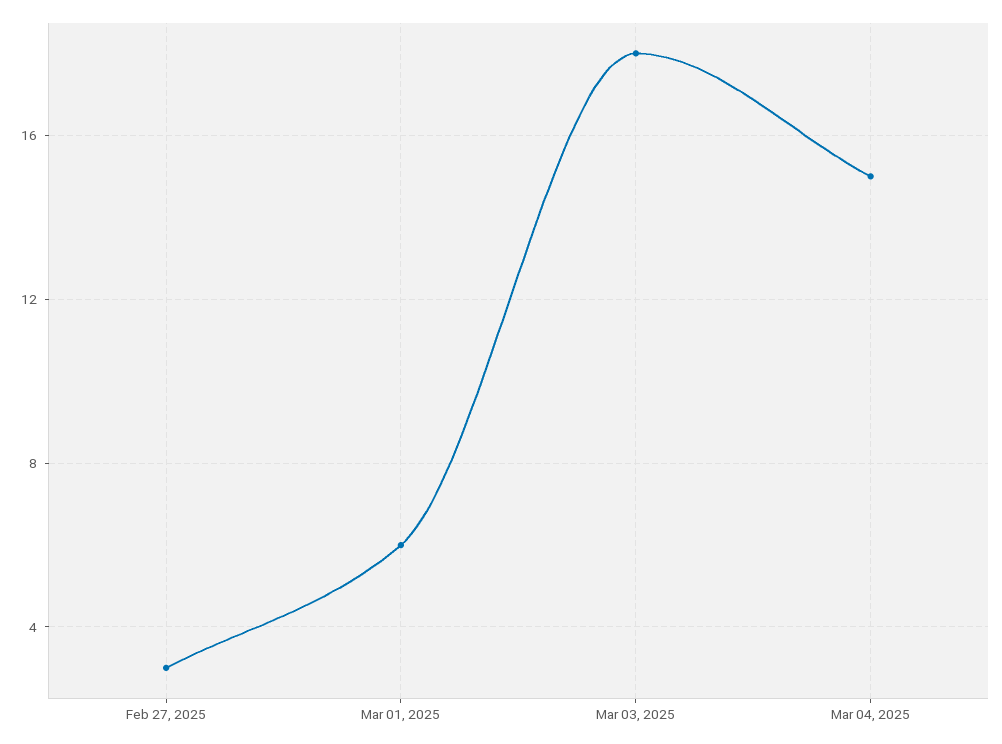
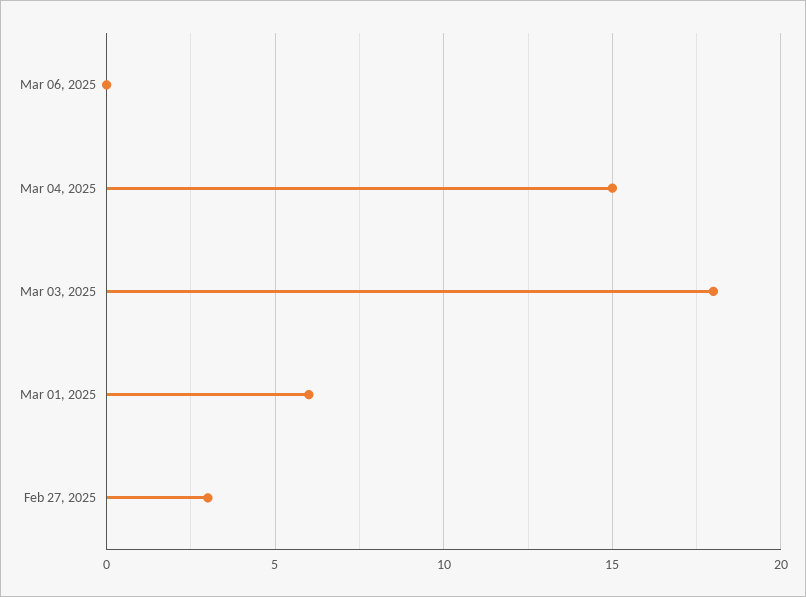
Mar 06, 2025: none -> 0

